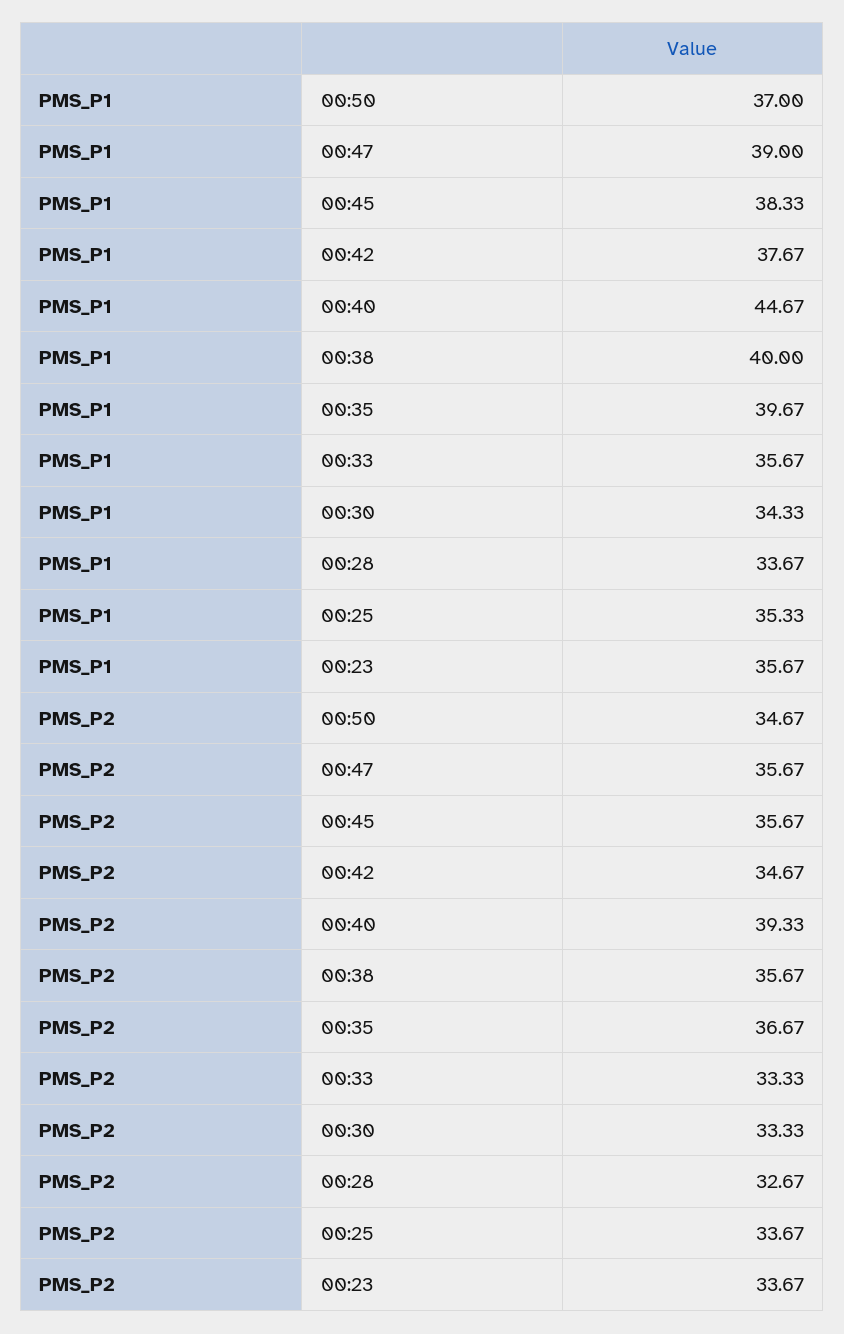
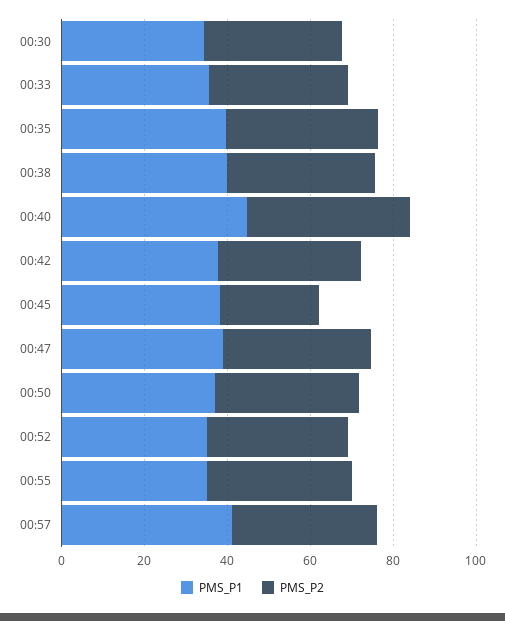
PMS_P1, 00:28: 33.67 -> none
PMS_P1, 00:25: 35.33 -> none
PMS_P1, 00:23: 35.67 -> none
PMS_P2, 00:45: 35.67 -> 25
PMS_P2, 00:28: 32.67 -> none
PMS_P2, 00:25: 33.67 -> none
PMS_P2, 00:23: 33.67 -> none
PMS_P1, 00:52: none -> 35
PMS_P2, 00:52: none -> 35
PMS_P1, 00:55: none -> 35
PMS_P2, 00:55: none -> 35
PMS_P1, 00:57: none -> 40
PMS_P2, 00:57: none -> 35

